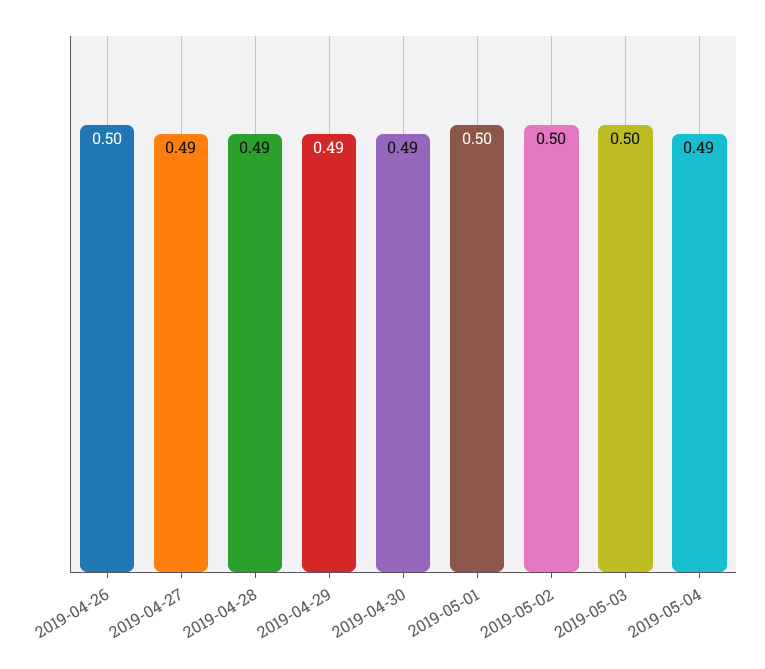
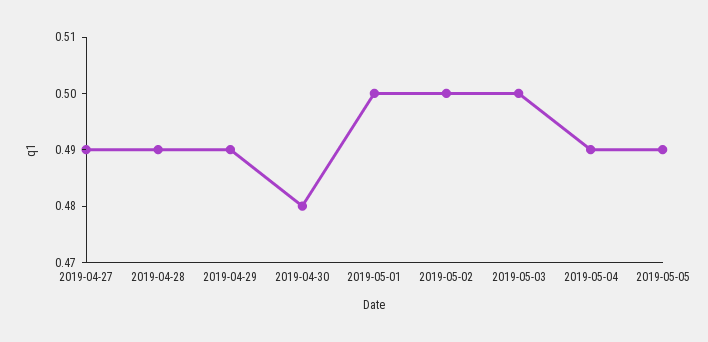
2019-04-26: 0.5 -> none
2019-04-30: 0.49 -> 0.48
2019-05-05: none -> 0.49

